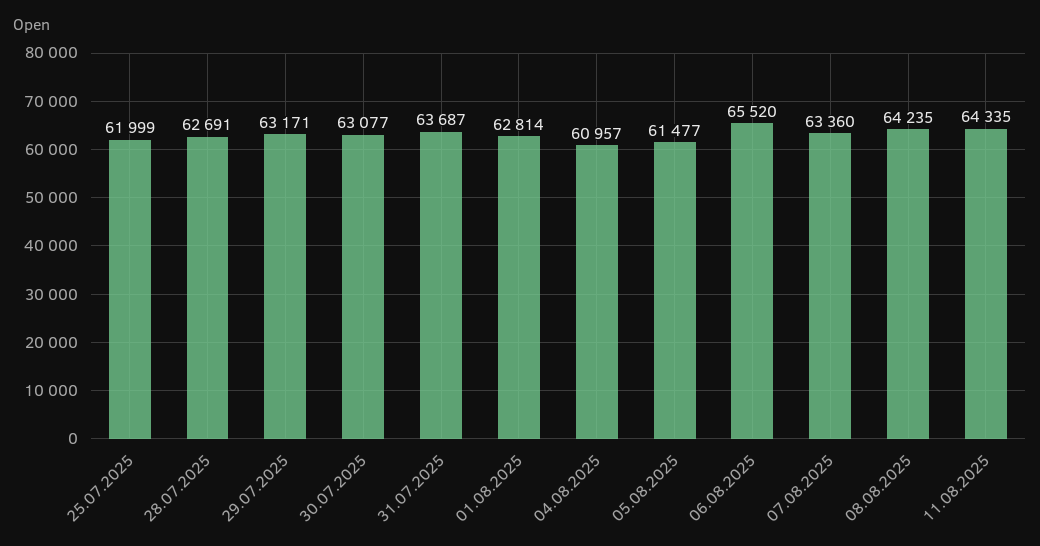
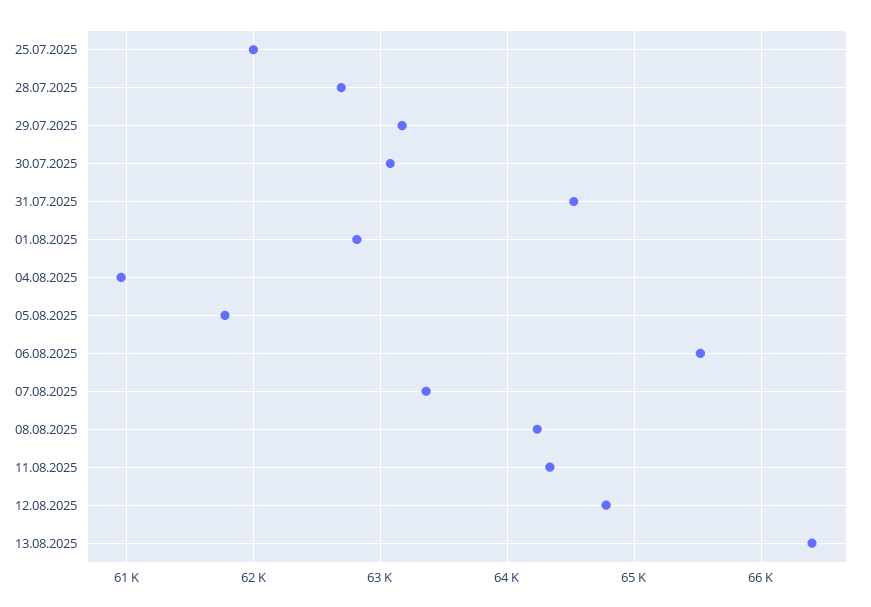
31.07.2025: 63687 -> 64500
05.08.2025: 61477 -> 61800
12.08.2025: none -> 64800
13.08.2025: none -> 66400

